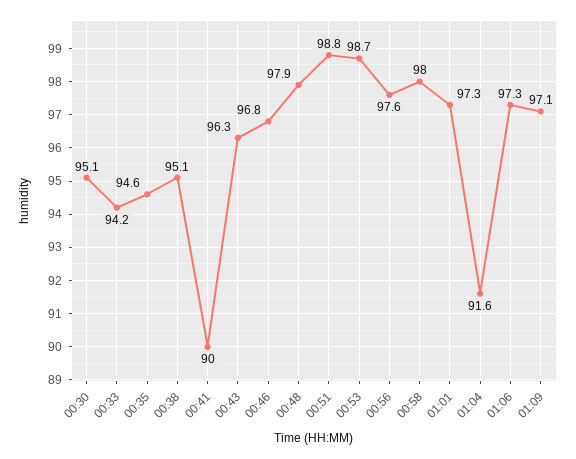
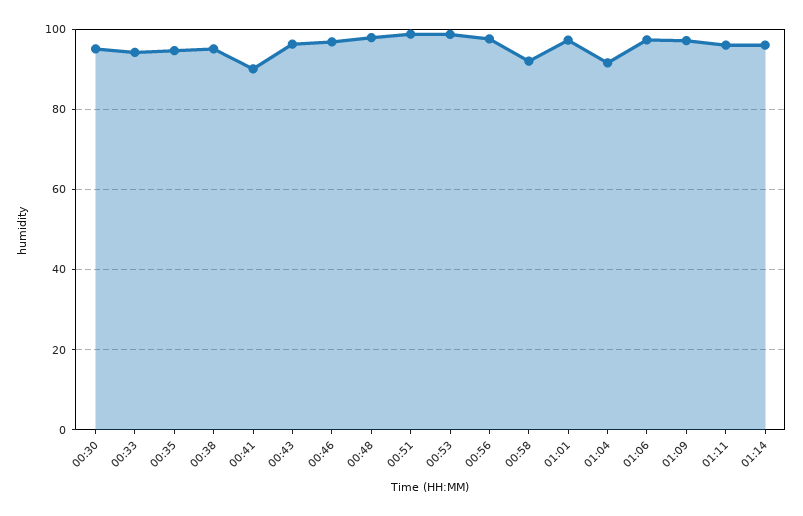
00:58: 98 -> 92
01:11: none -> 96
01:14: none -> 96

